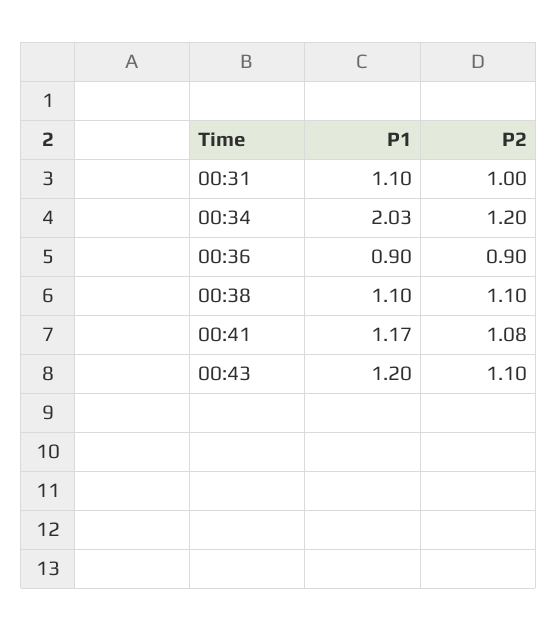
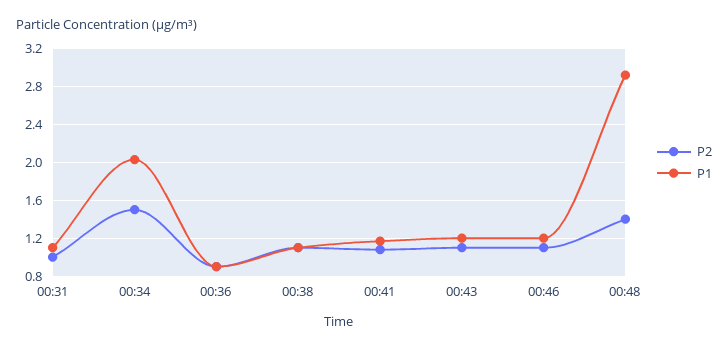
P2, 00:34: 1.2 -> 1.5
P2, 00:46: none -> 1.1
P1, 00:46: none -> 1.2
P2, 00:48: none -> 1.4
P1, 00:48: none -> 2.9

